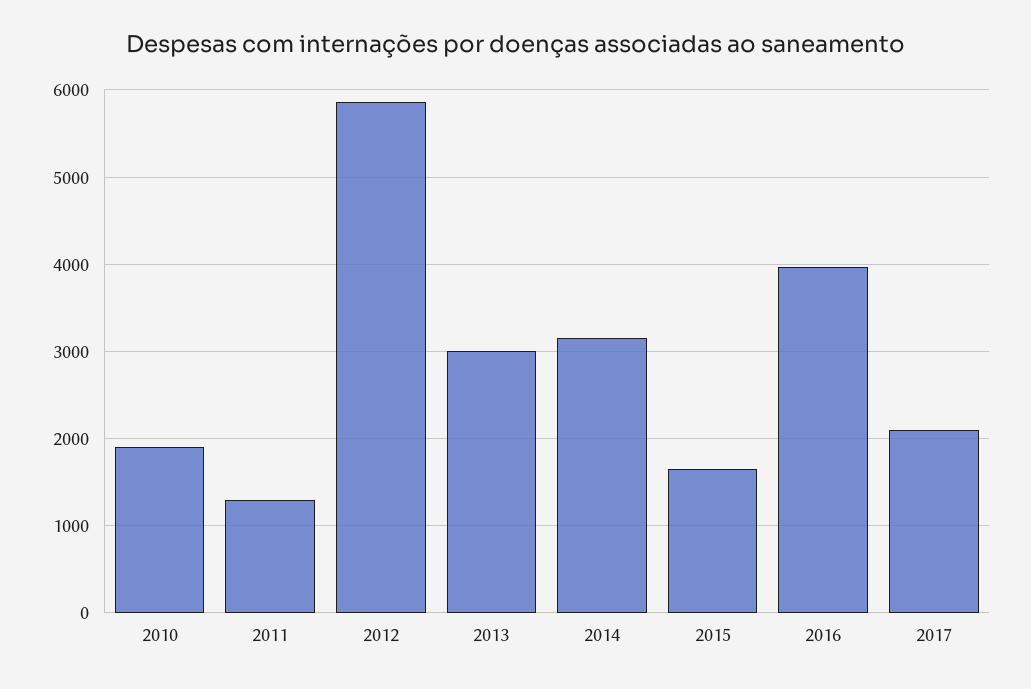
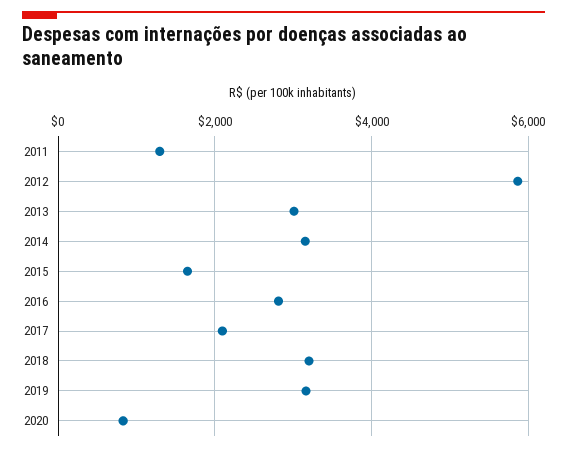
2010: 1900 -> none
2016: 4000 -> 2800
2018: none -> 3200
2019: none -> 3200
2020: none -> 800

